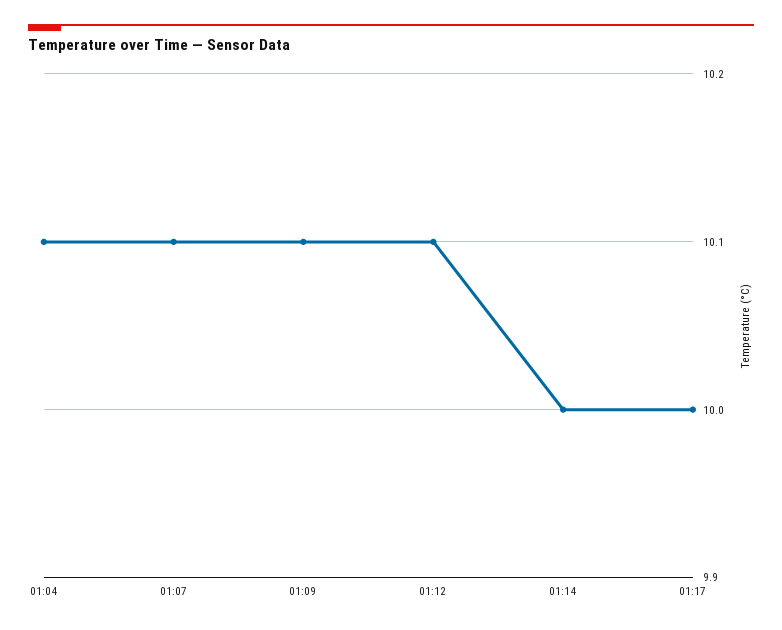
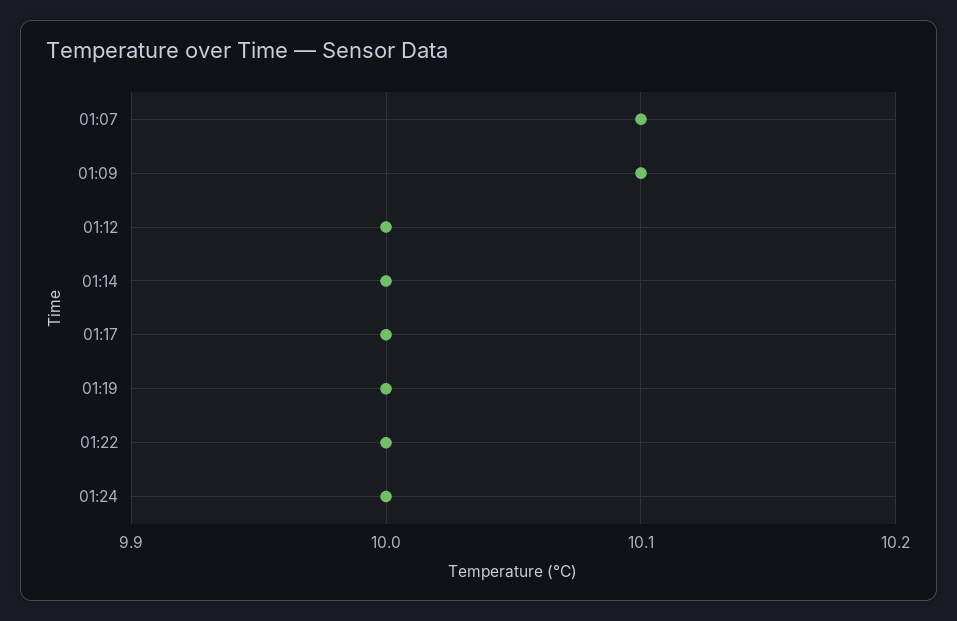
01:04: 10.1 -> none
01:12: 10.1 -> 10
01:19: none -> 10
01:22: none -> 10
01:24: none -> 10

